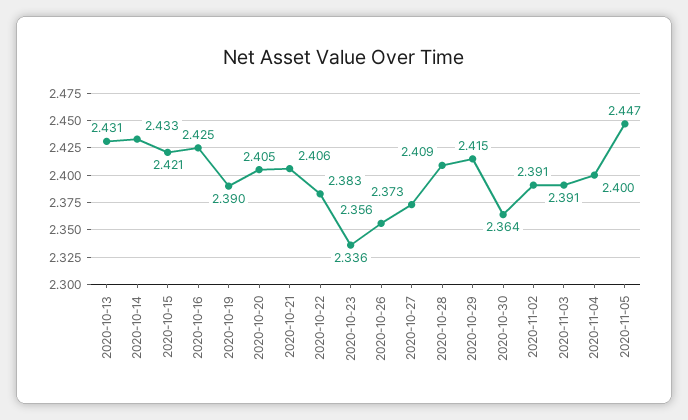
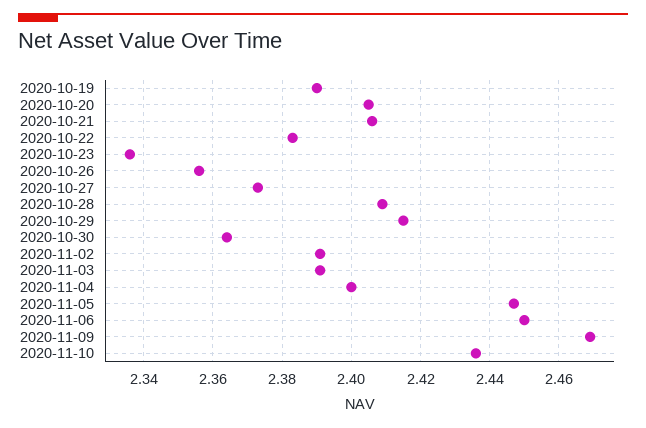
2020-10-13: 2.431 -> none
2020-10-14: 2.433 -> none
2020-10-15: 2.421 -> none
2020-10-16: 2.425 -> none
2020-11-06: none -> 2.45
2020-11-09: none -> 2.47
2020-11-10: none -> 2.435

